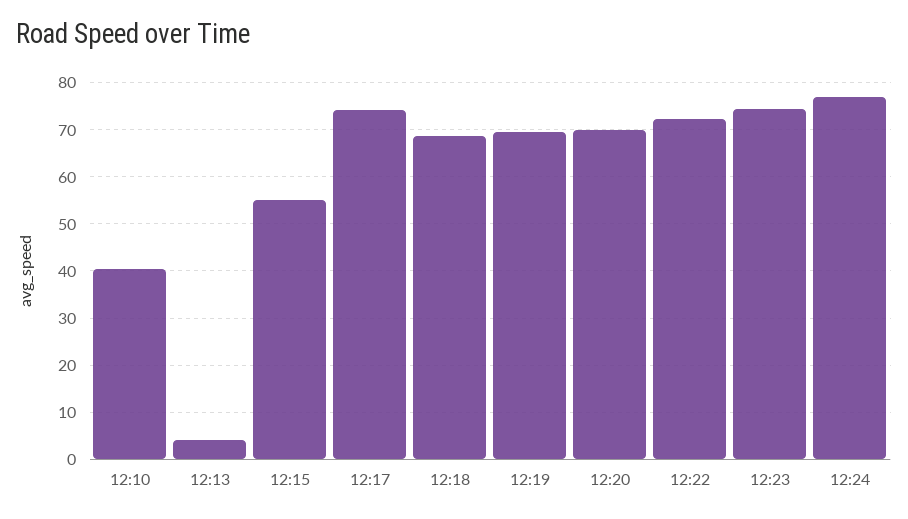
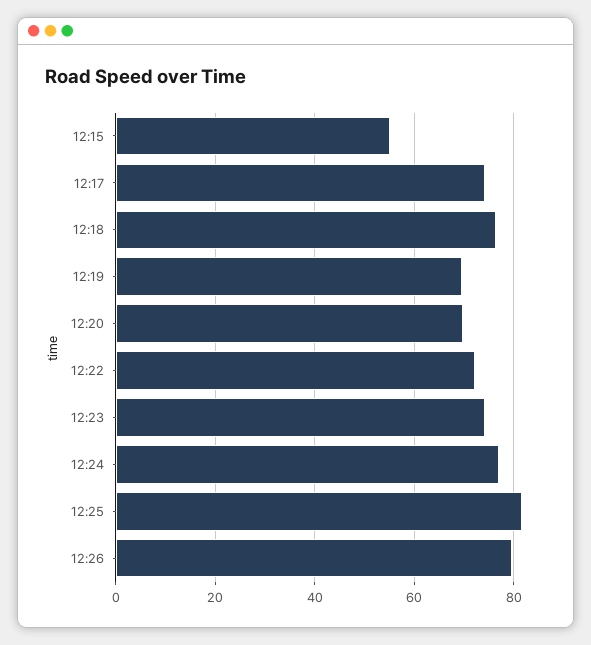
12:10: 40 -> none
12:13: 4 -> none
12:18: 68 -> 76
12:25: none -> 82
12:26: none -> 80

